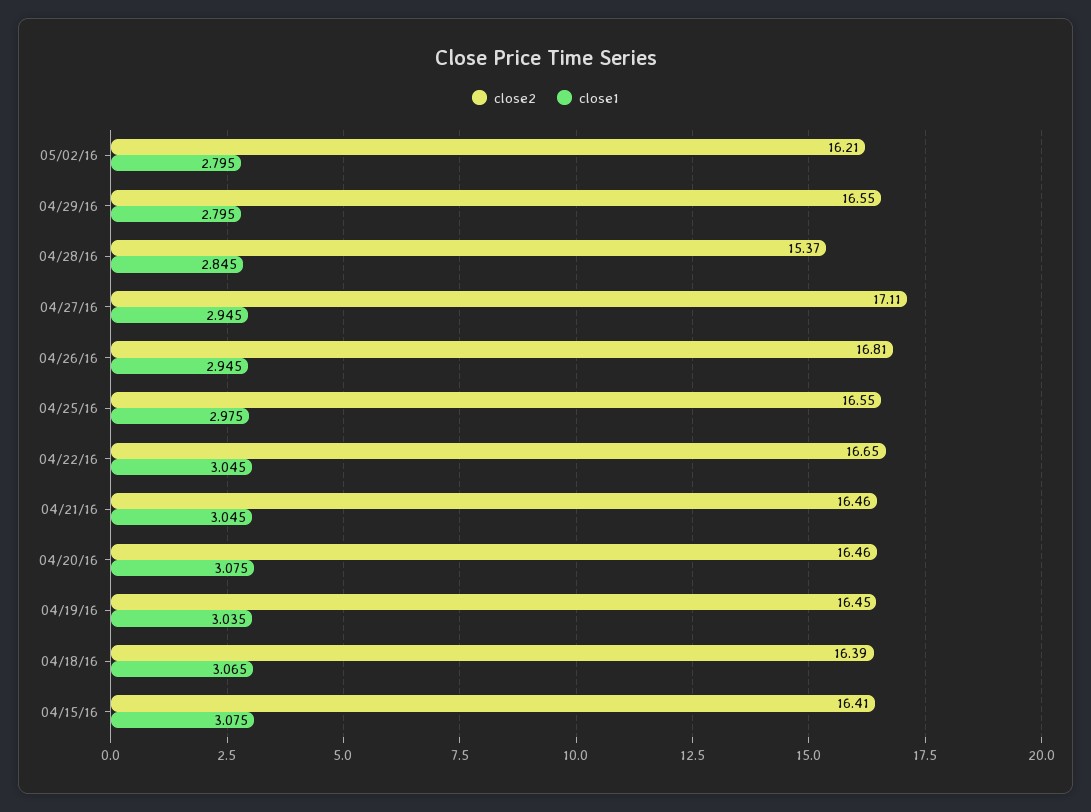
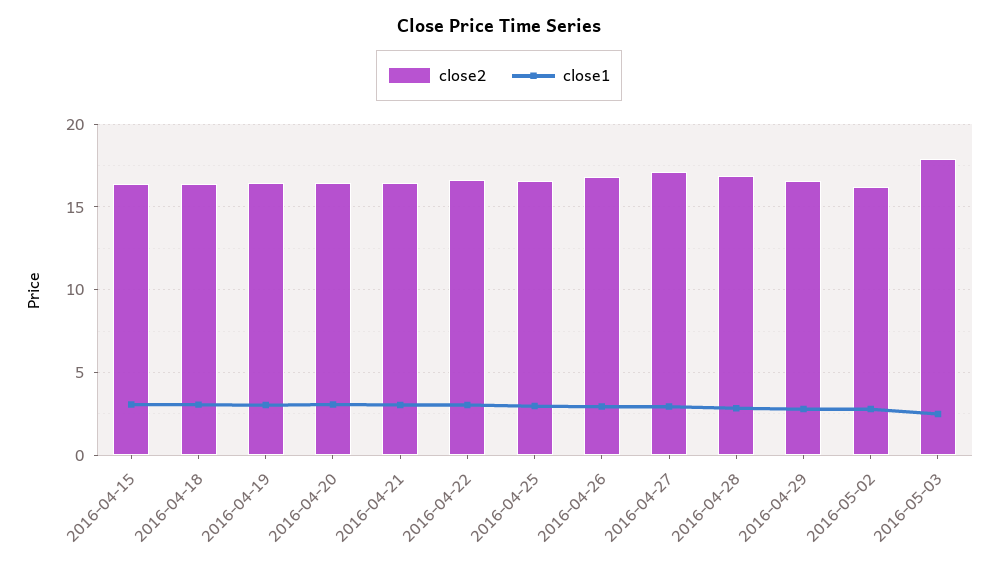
close2, 04/28/16: 15.37 -> 17
close2, 2016-05-03: none -> 18
close1, 2016-05-03: none -> 2.5

